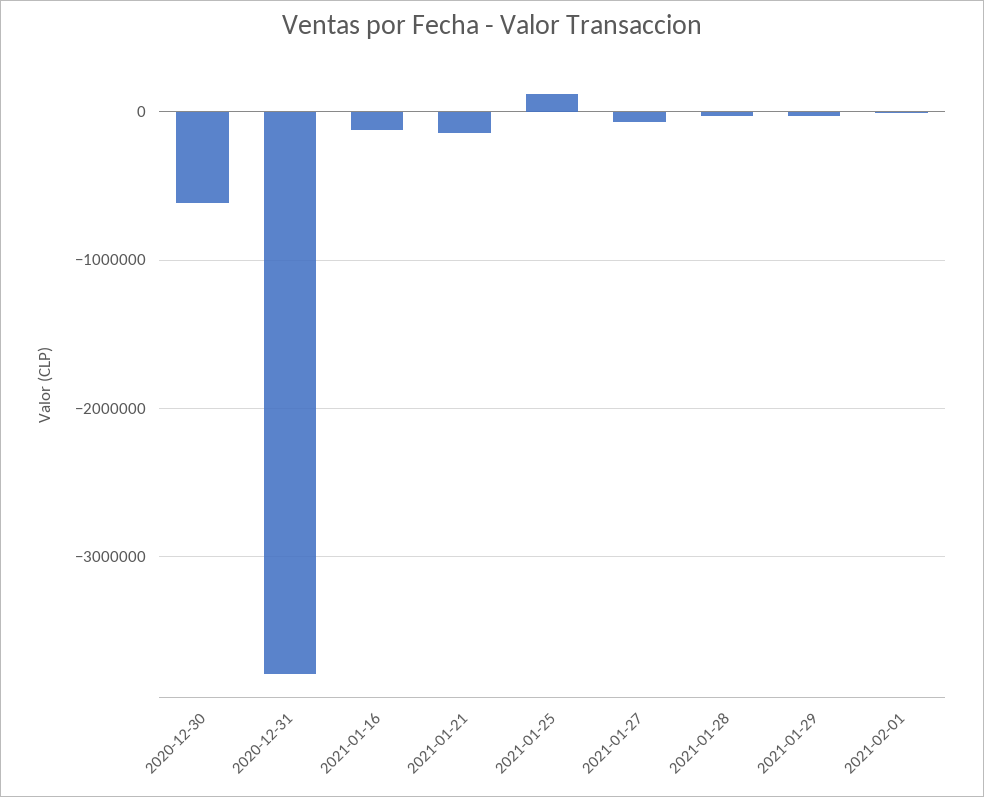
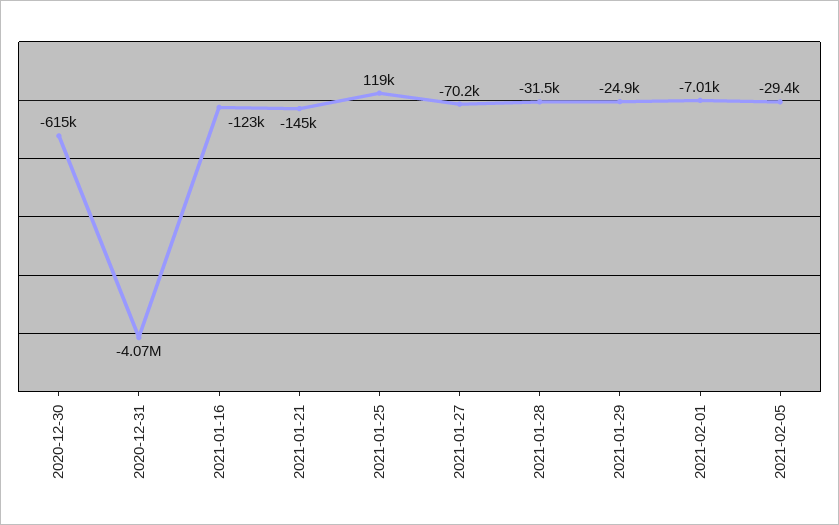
2020-12-31: -3800000 -> -4070000
2021-02-05: none -> -29400

